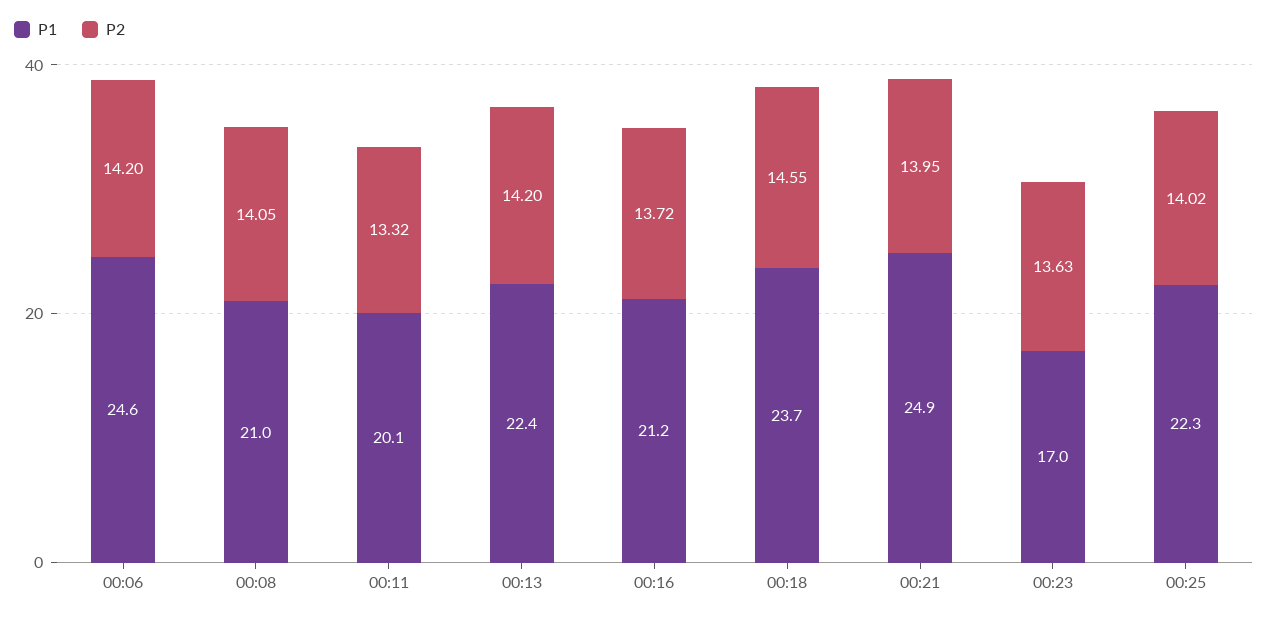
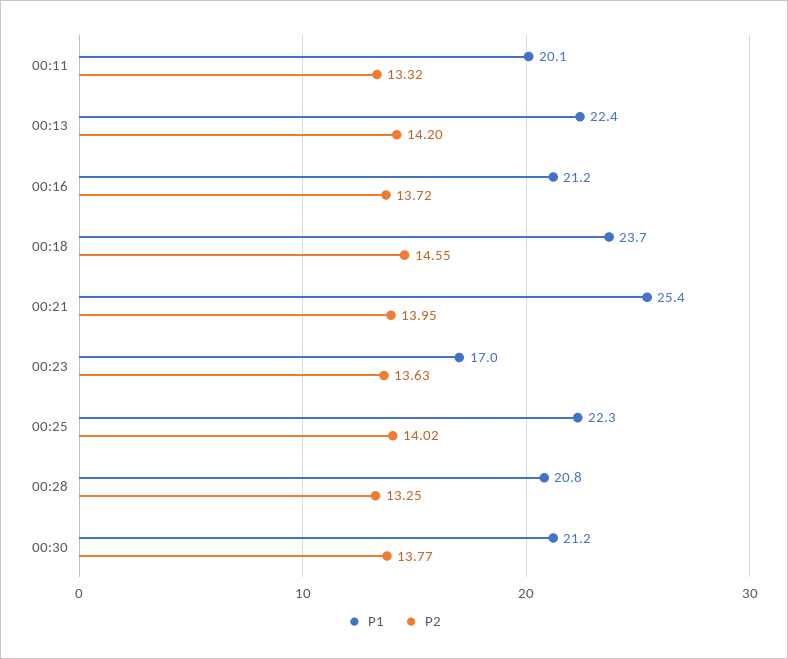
P1, 00:06: 24.6 -> none
P2, 00:06: 14.2 -> none
P1, 00:08: 21 -> none
P2, 00:08: 14.05 -> none
P1, 00:21: 24.9 -> 25.4
P1, 00:28: none -> 20.8
P2, 00:28: none -> 13.25
P1, 00:30: none -> 21.2
P2, 00:30: none -> 13.77

